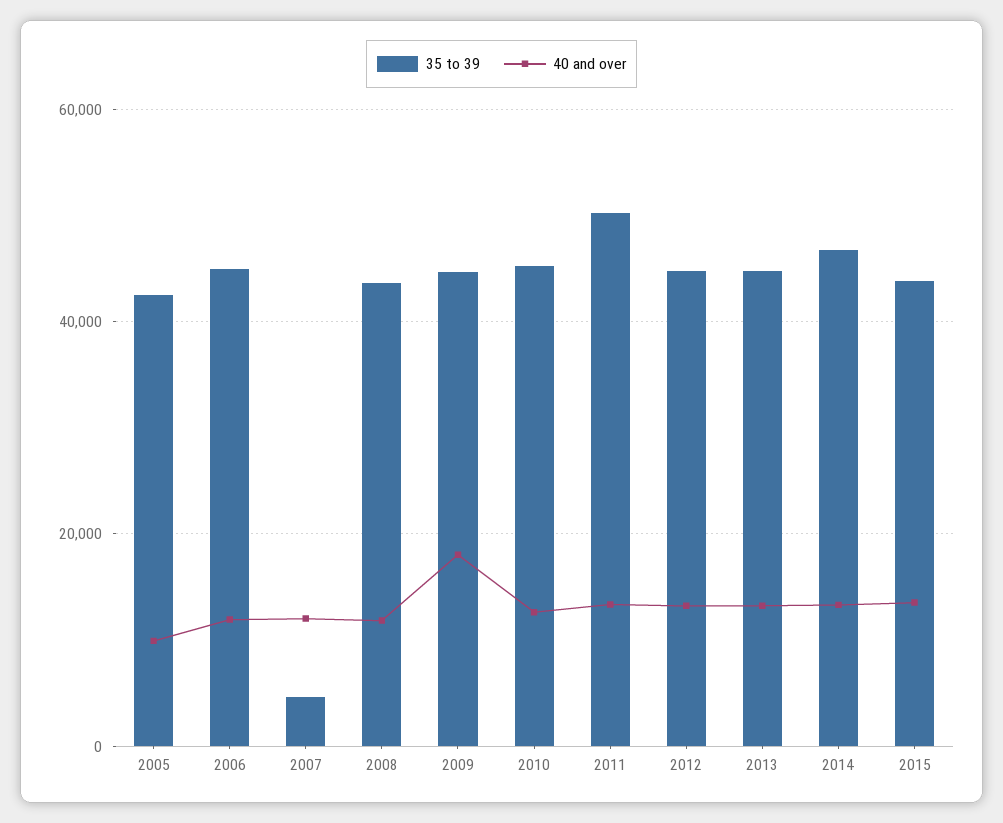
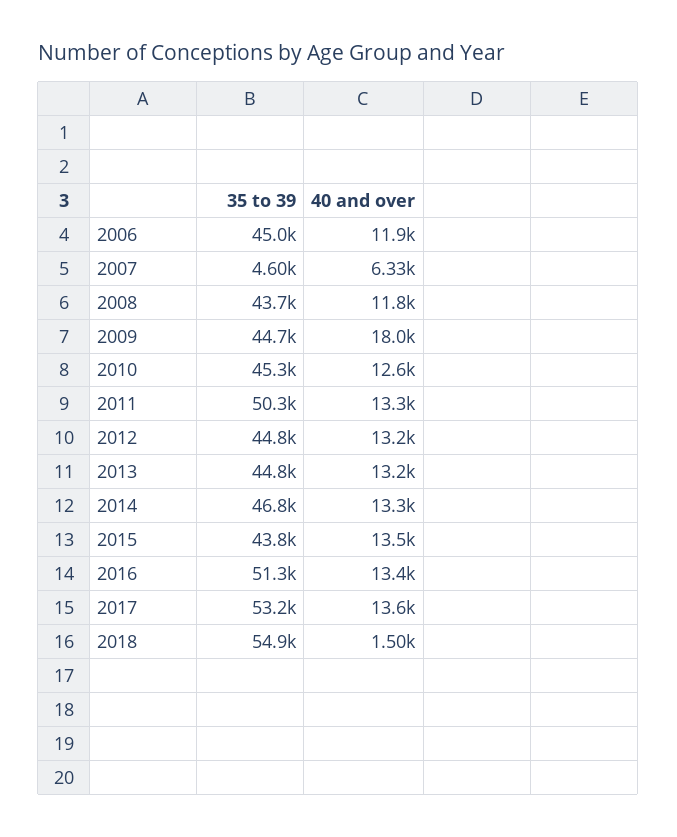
35 to 39, 2005: 42000 -> none
40 and over, 2005: 10000 -> none
40 and over, 2007: 12000 -> 6330
35 to 39, 2016: none -> 51300
40 and over, 2016: none -> 13400
35 to 39, 2017: none -> 53200
40 and over, 2017: none -> 13600
35 to 39, 2018: none -> 54900
40 and over, 2018: none -> 1500

